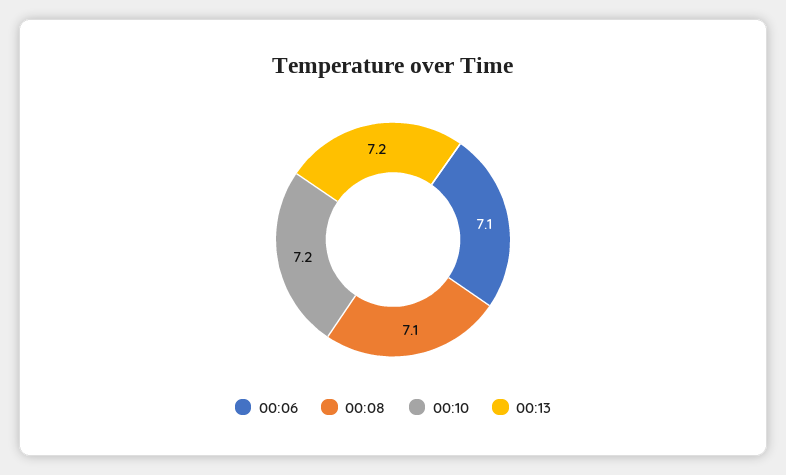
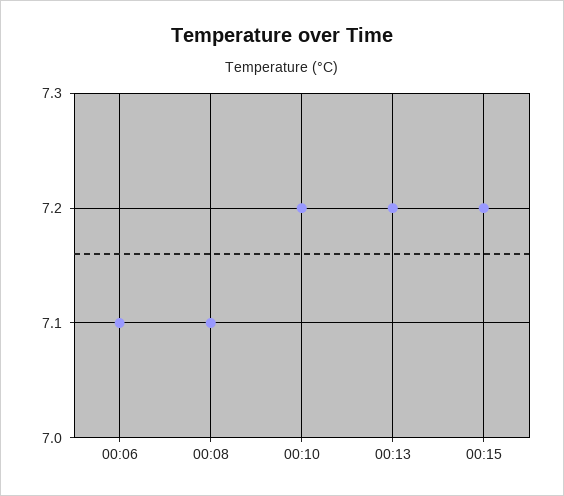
00:15: none -> 7.2

